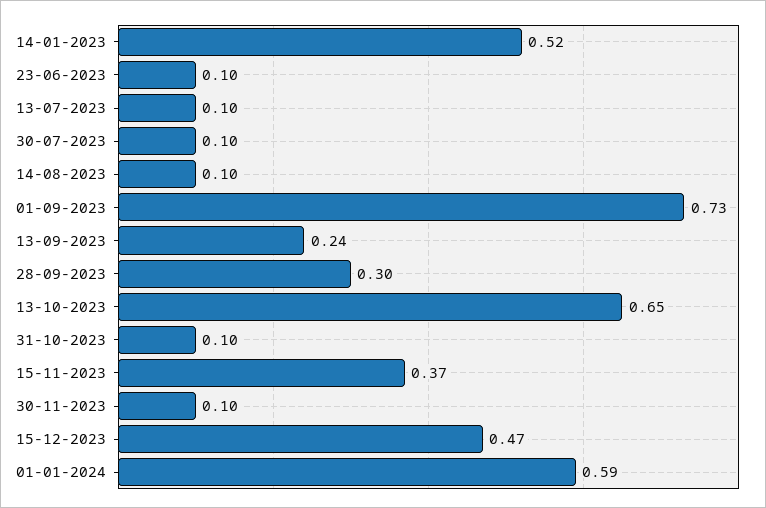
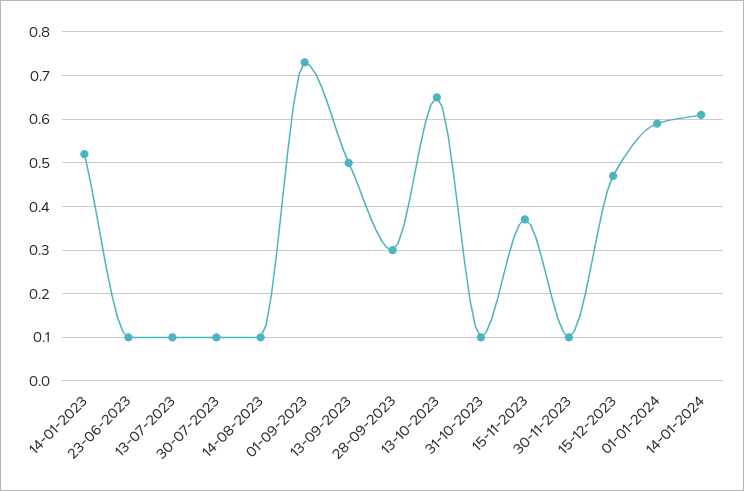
13-09-2023: 0.24 -> 0.5
14-01-2024: none -> 0.6

